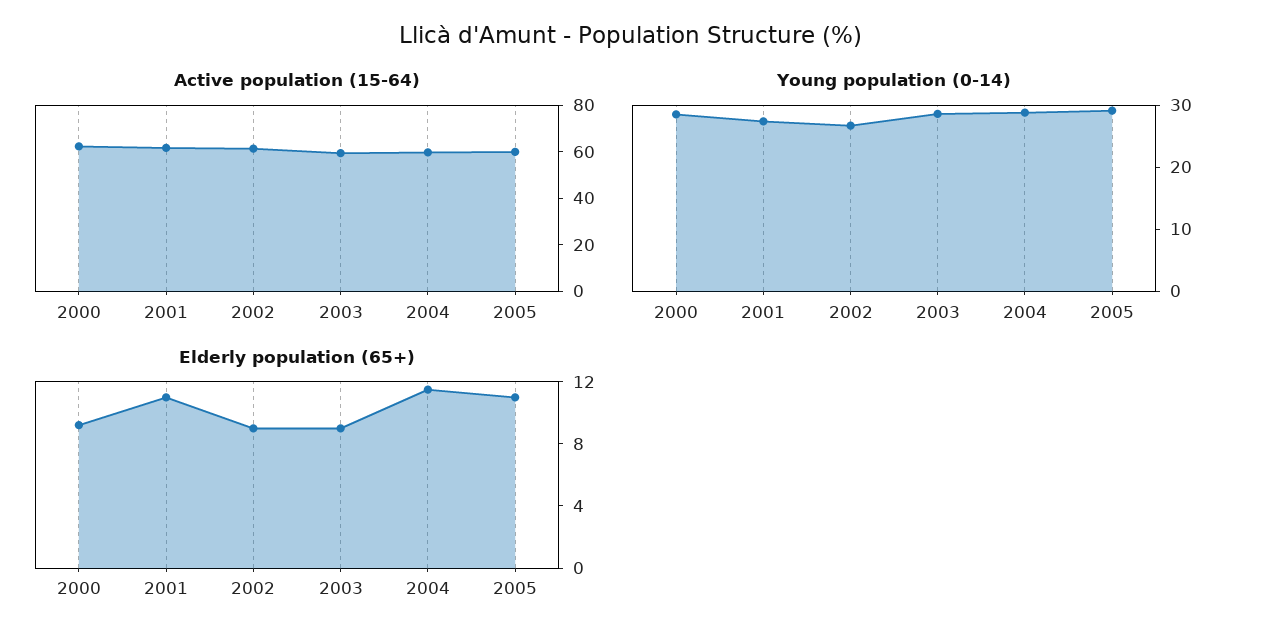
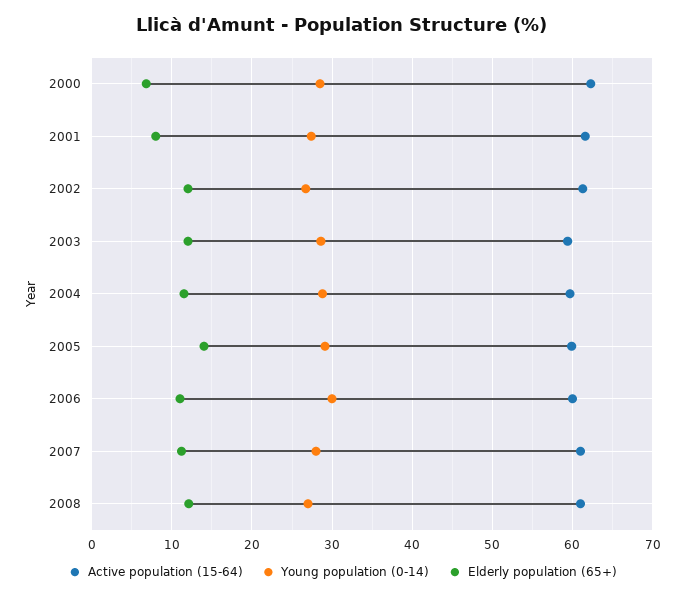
Elderly population (65+), 2000: 9 -> 7
Elderly population (65+), 2001: 11 -> 8
Elderly population (65+), 2002: 9 -> 12
Elderly population (65+), 2003: 9 -> 12
Elderly population (65+), 2005: 11 -> 14
Active population (15-64), 2006: none -> 60
Young population (0-14), 2006: none -> 30
Elderly population (65+), 2006: none -> 11
Active population (15-64), 2007: none -> 61
Young population (0-14), 2007: none -> 28
Elderly population (65+), 2007: none -> 11
Active population (15-64), 2008: none -> 61
Young population (0-14), 2008: none -> 27
Elderly population (65+), 2008: none -> 12

